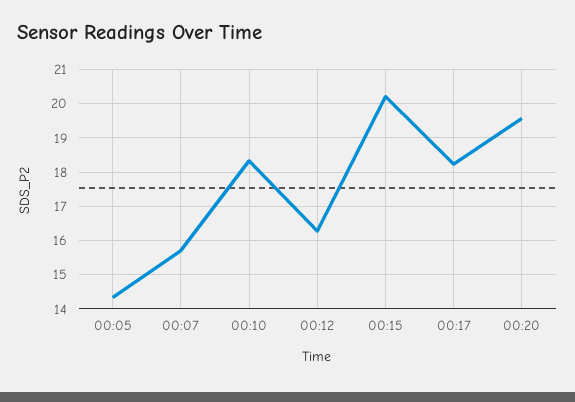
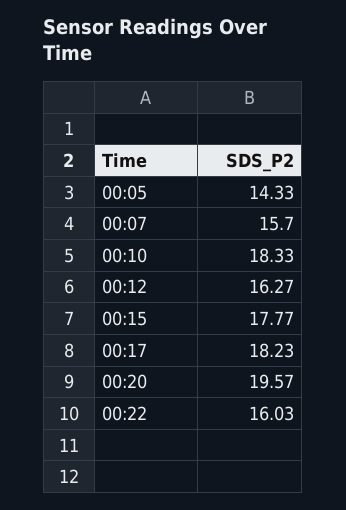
00:15: 20.2 -> 17.77
00:22: none -> 16.03

